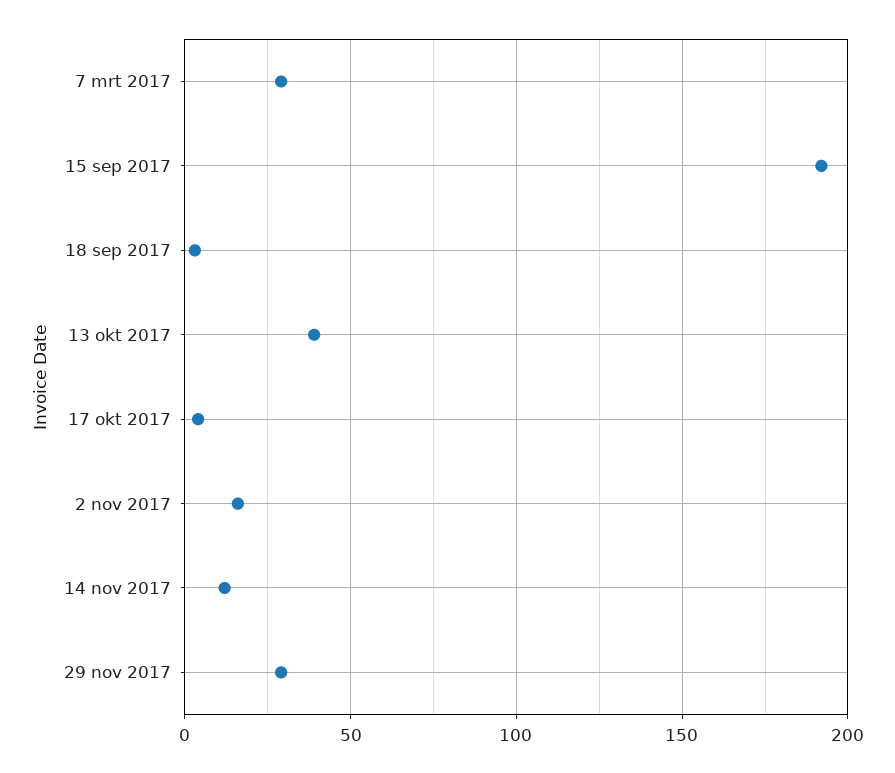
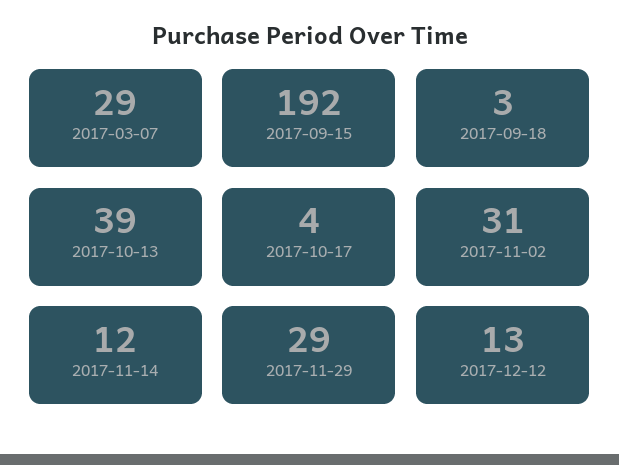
2 nov 2017: 15 -> 31
2017-12-12: none -> 13

